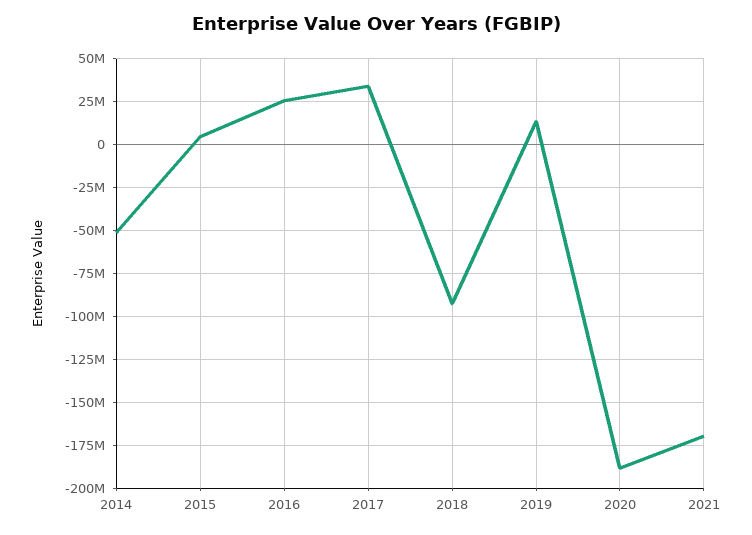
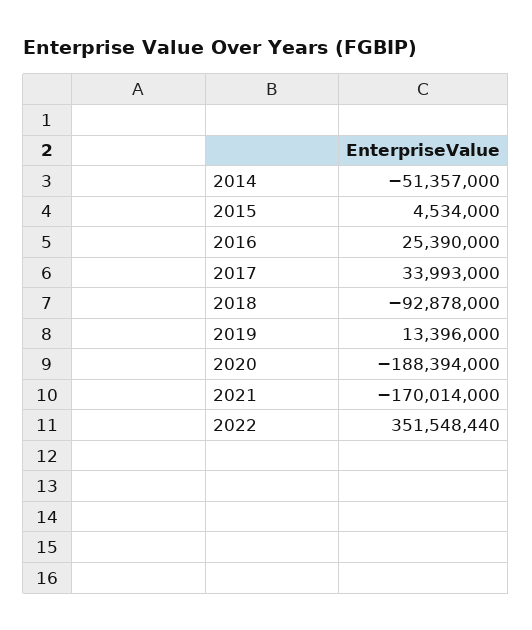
2022: none -> 351548440

